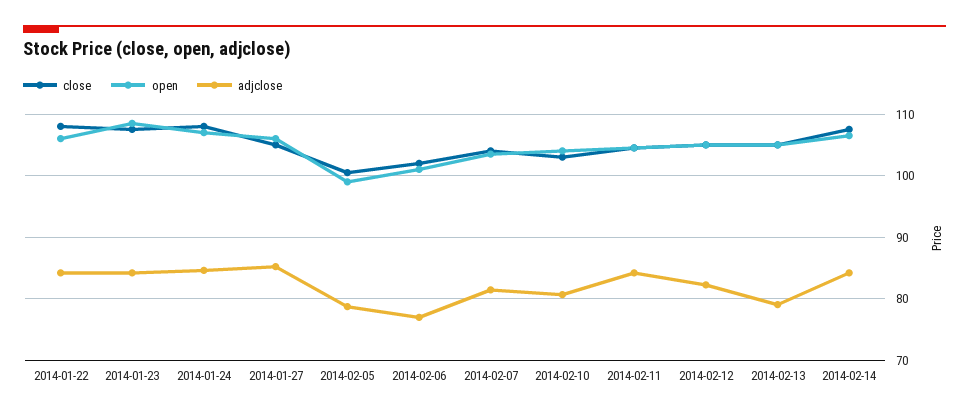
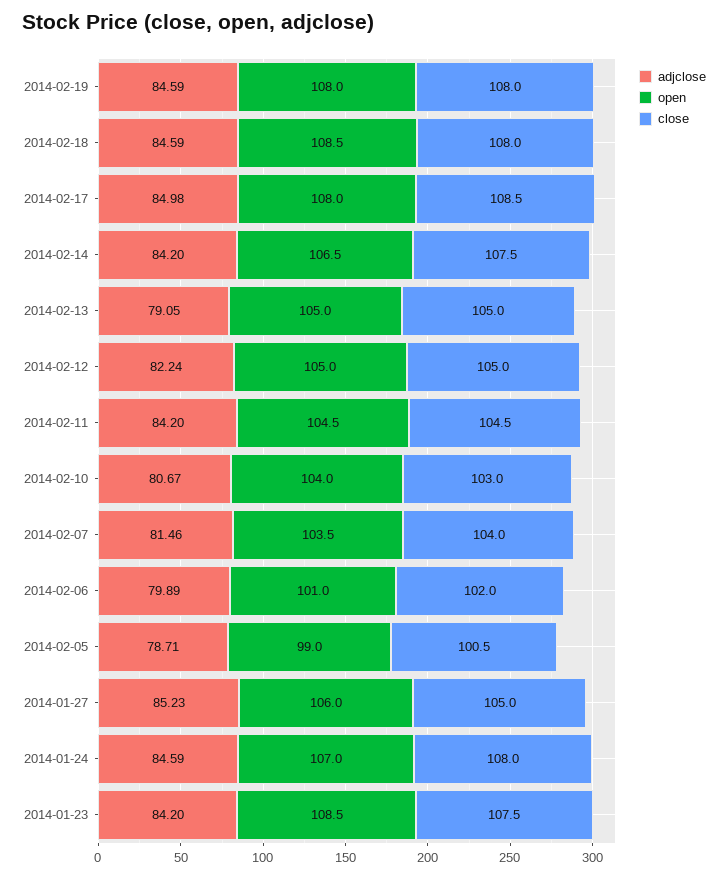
close, 2014-01-22: 108 -> none
open, 2014-01-22: 106 -> none
adjclose, 2014-01-22: 84 -> none
adjclose, 2014-02-06: 77 -> 79.89
adjclose, 2014-02-19: none -> 84.59
open, 2014-02-19: none -> 108
close, 2014-02-19: none -> 108
adjclose, 2014-02-18: none -> 84.59
open, 2014-02-18: none -> 108.5
close, 2014-02-18: none -> 108
adjclose, 2014-02-17: none -> 84.98
open, 2014-02-17: none -> 108
close, 2014-02-17: none -> 108.5

